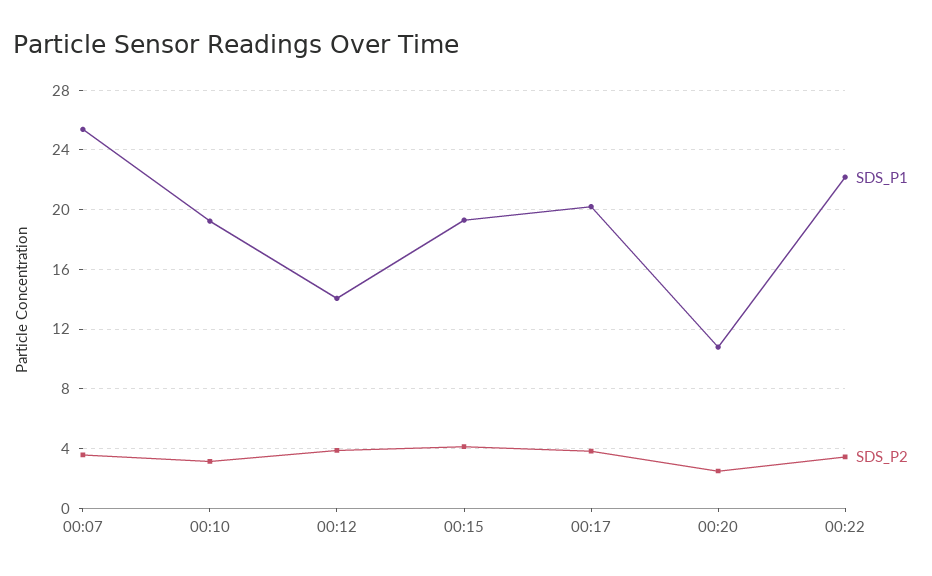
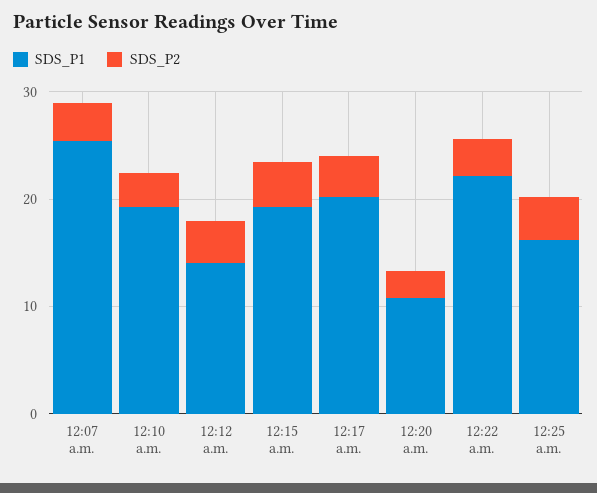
SDS_P1, 12:25 a.m.: none -> 16
SDS_P2, 12:25 a.m.: none -> 4

